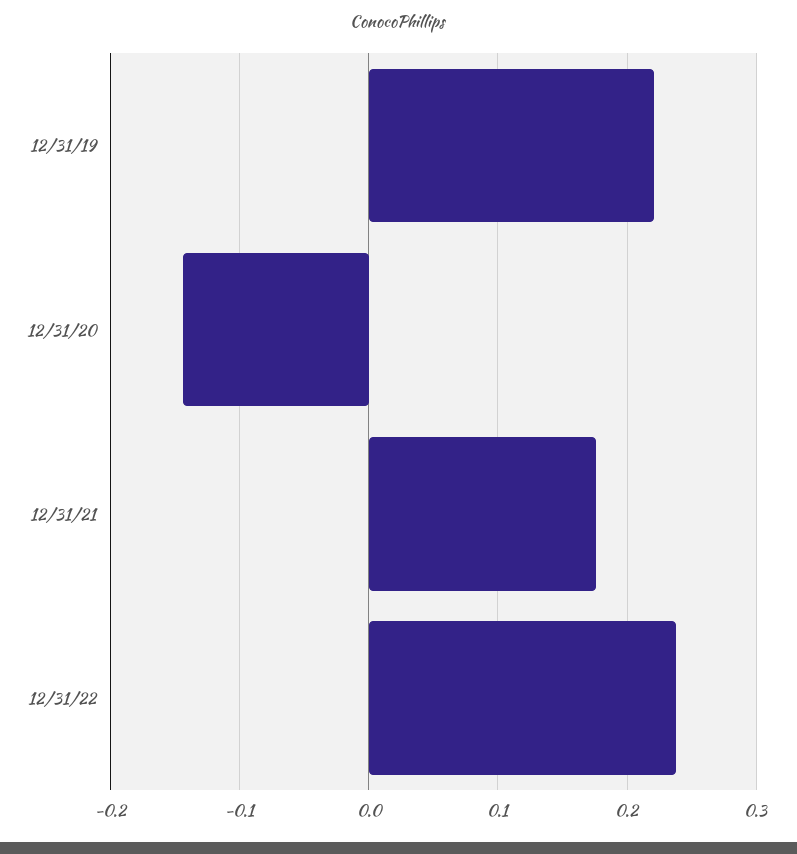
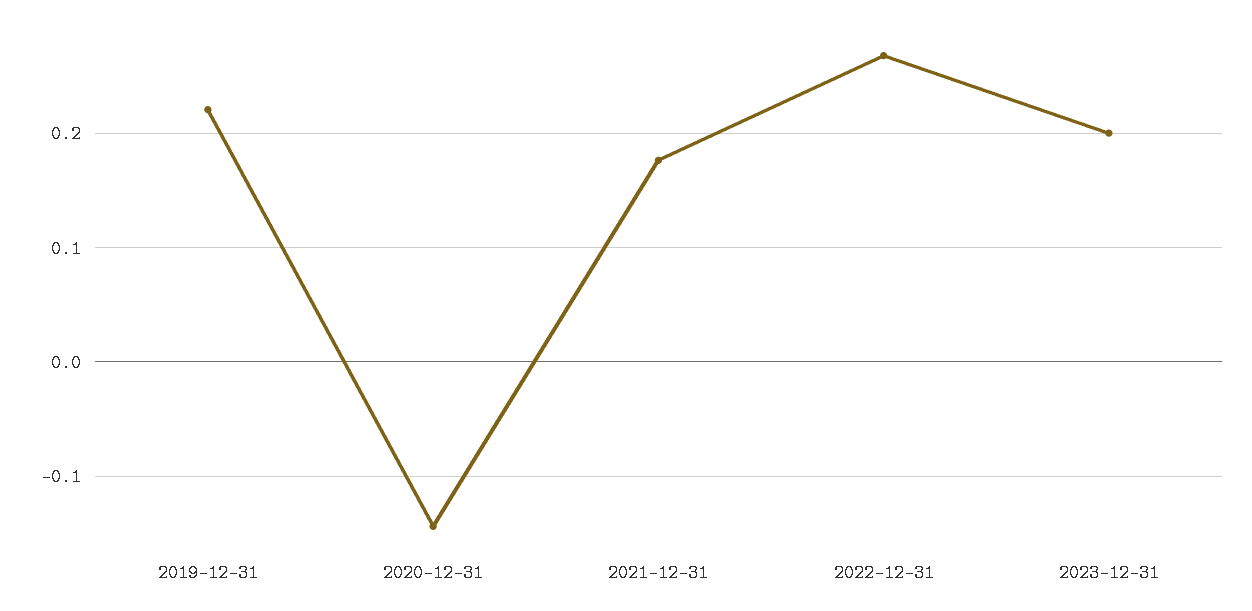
12/31/22: 0.24 -> 0.27
2023-12-31: none -> 0.2

